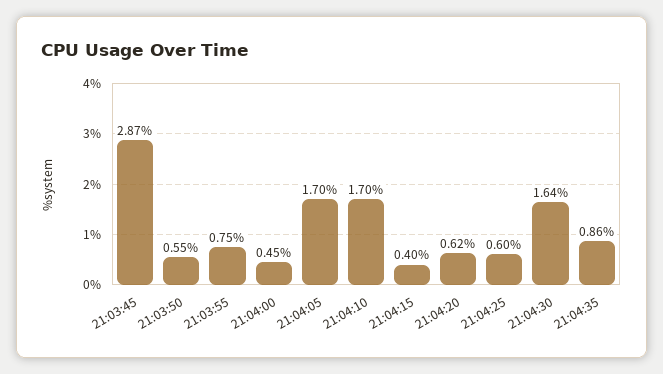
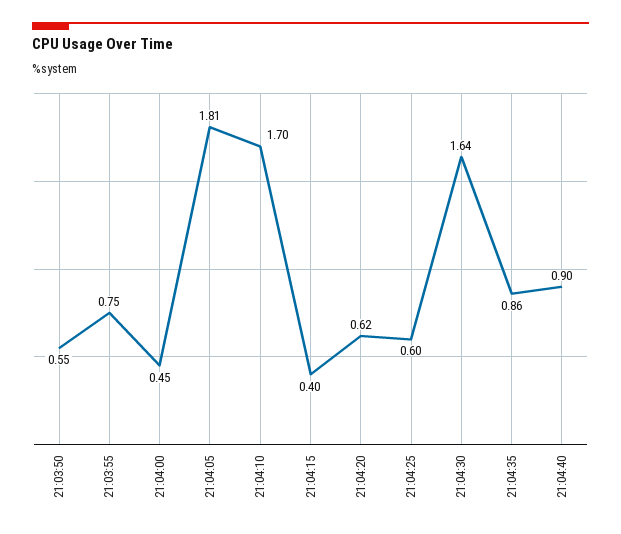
21:03:45: 2.87 -> none
21:04:05: 1.7 -> 1.81
21:04:40: none -> 0.9

